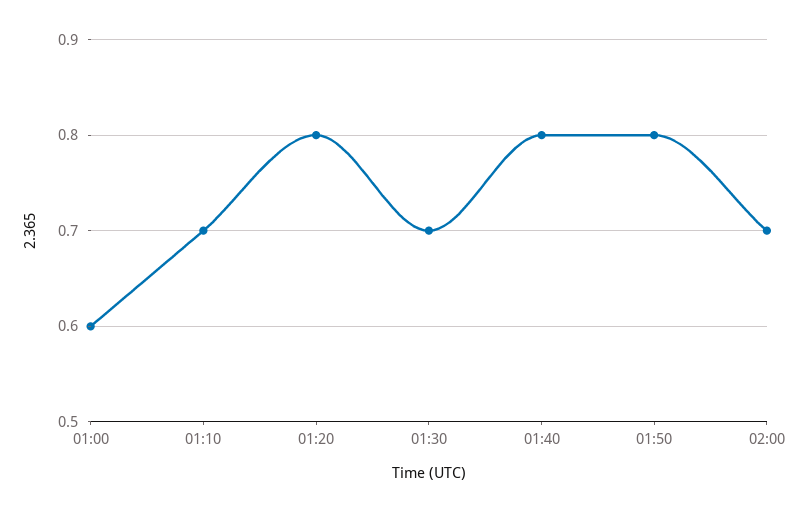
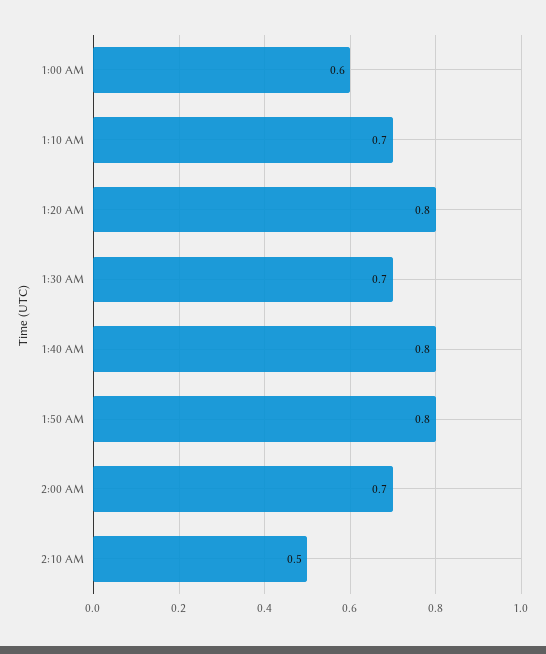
2:10 AM: none -> 0.5

